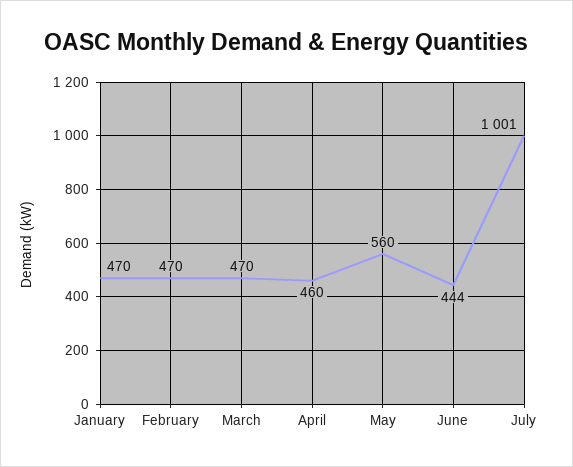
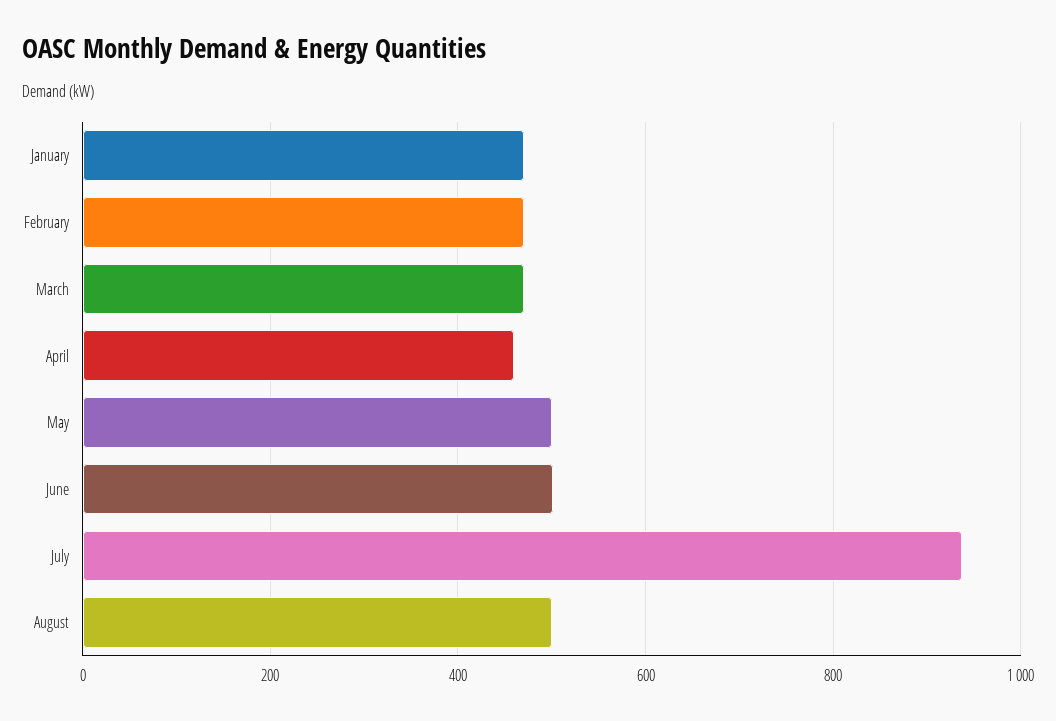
May: 560 -> 500
June: 444 -> 500
July: 1001 -> 940
August: none -> 500

